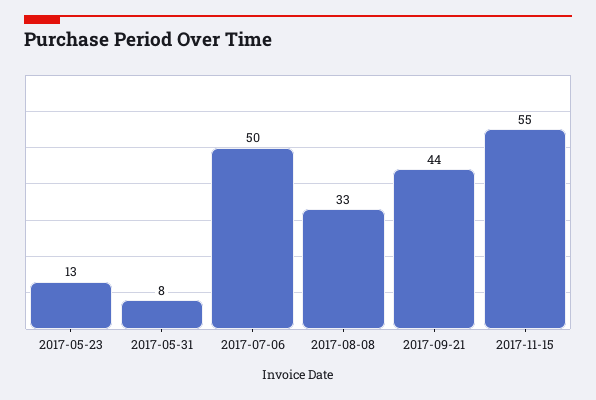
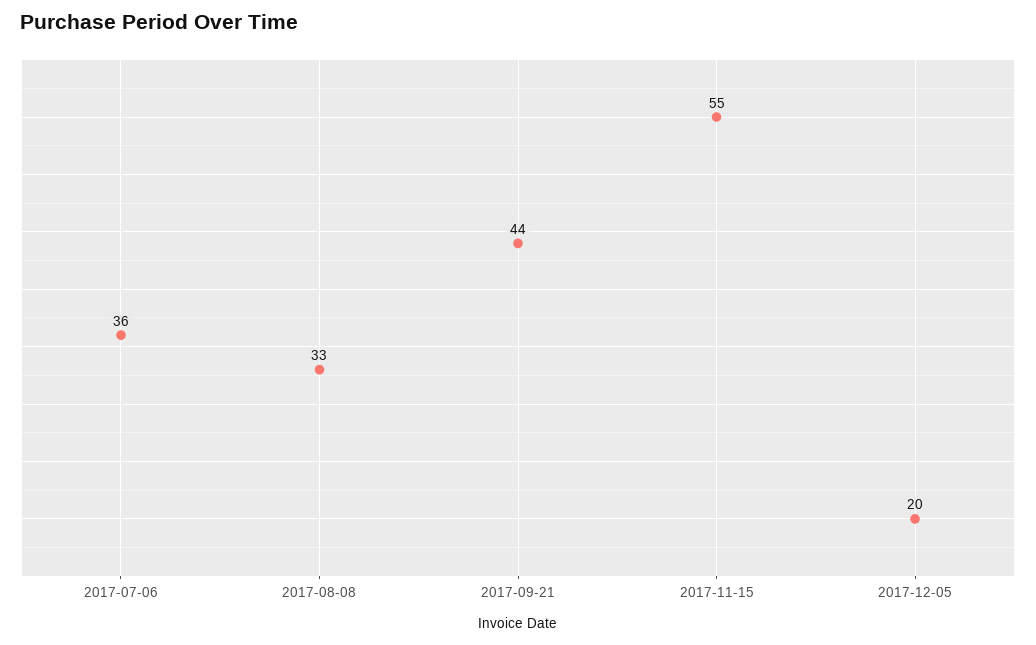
2017-05-23: 13 -> none
2017-05-31: 8 -> none
2017-07-06: 50 -> 36
2017-12-05: none -> 20

